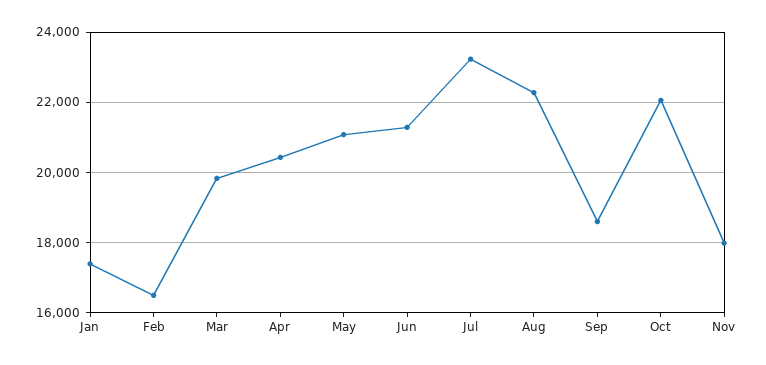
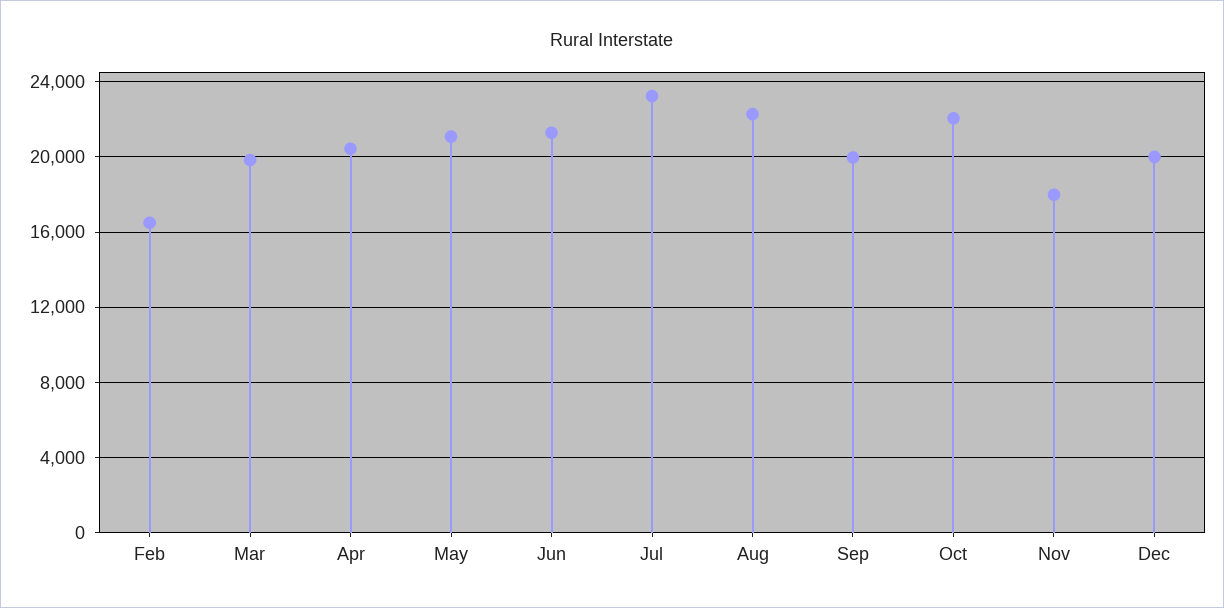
Jan: 17400 -> none
Sep: 18600 -> 20000
Dec: none -> 20000

